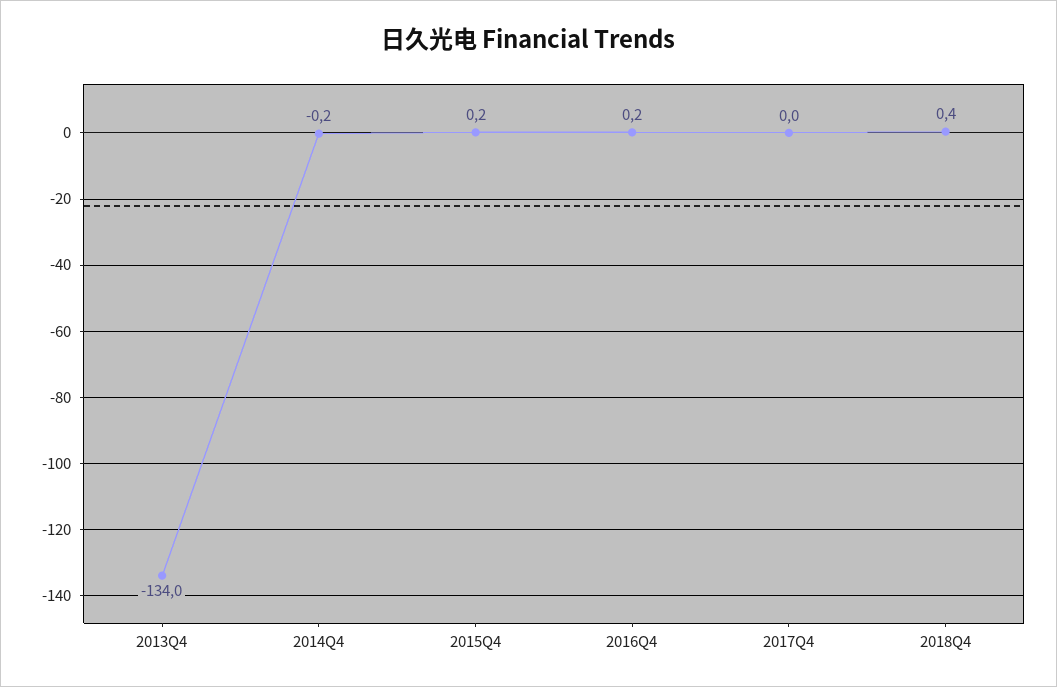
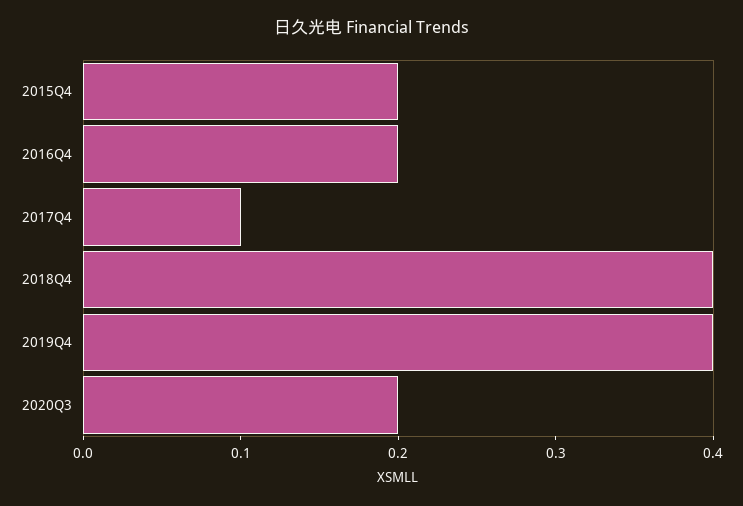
2013Q4: -134 -> none
2014Q4: -0.2 -> none
2017Q4: 0 -> 0.1
2019Q4: none -> 0.4
2020Q3: none -> 0.2

